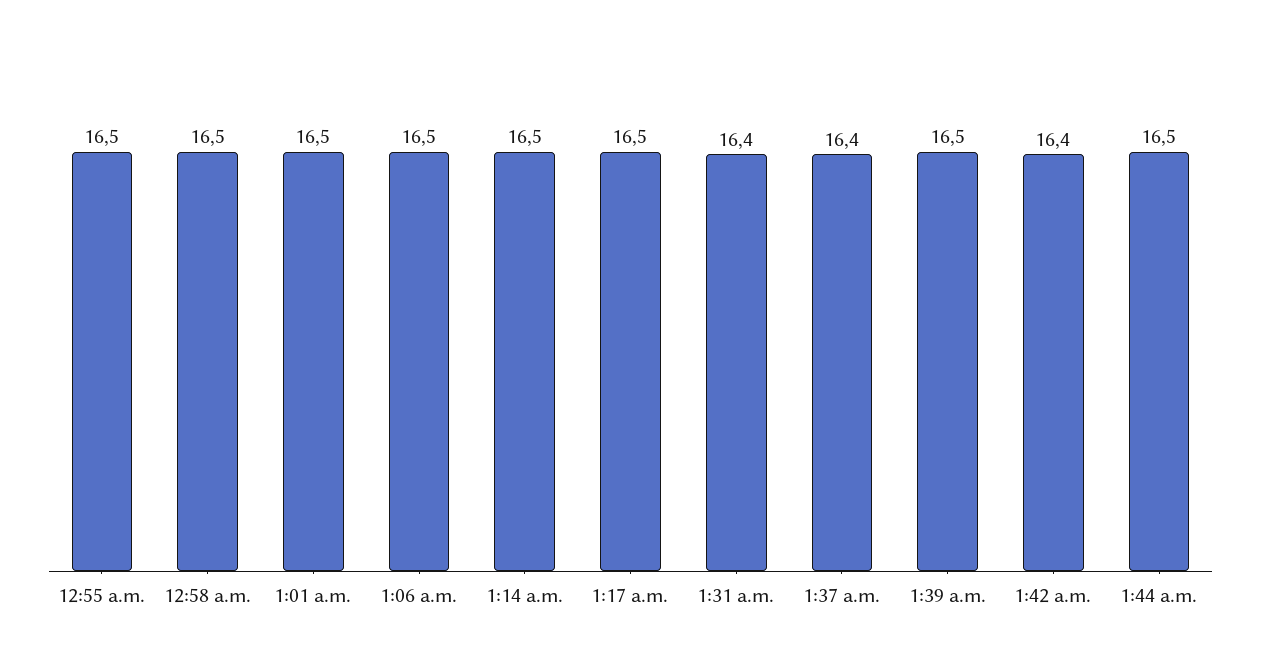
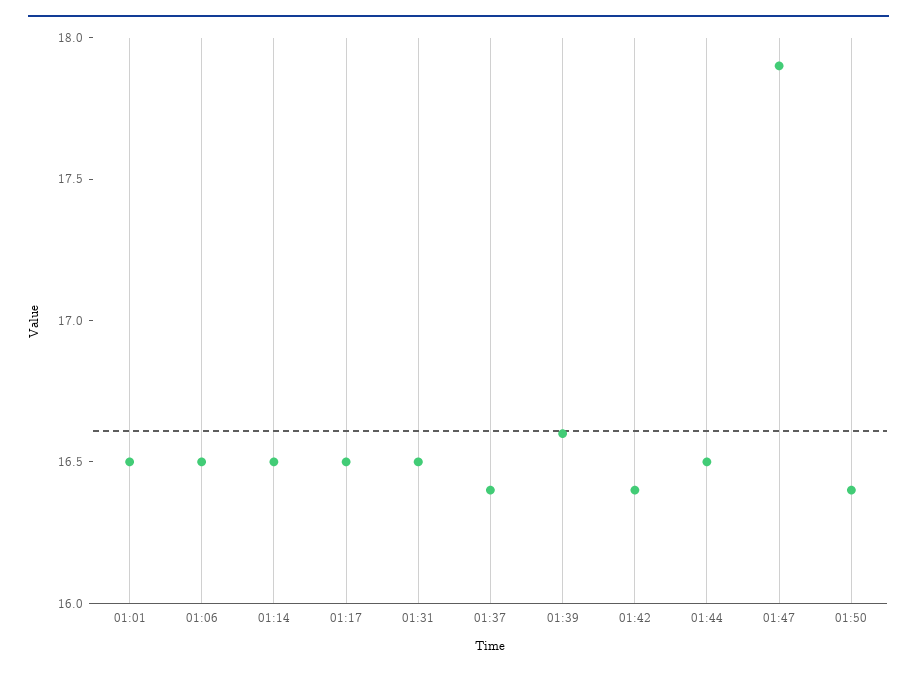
12:55 a.m.: 16.5 -> none
12:58 a.m.: 16.5 -> none
1:31 a.m.: 16.4 -> 16.5
1:39 a.m.: 16.5 -> 16.6
01:47: none -> 17.9
01:50: none -> 16.4

